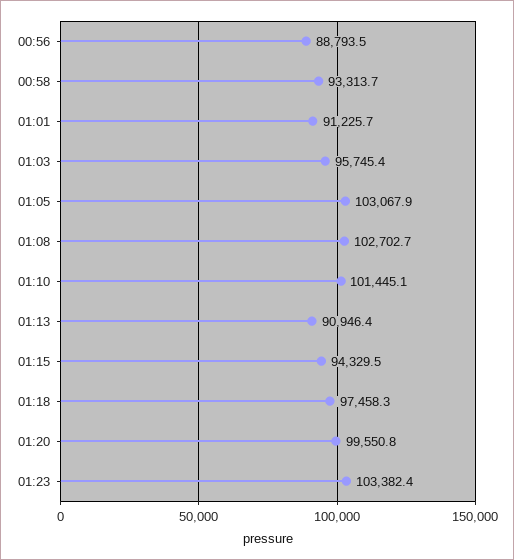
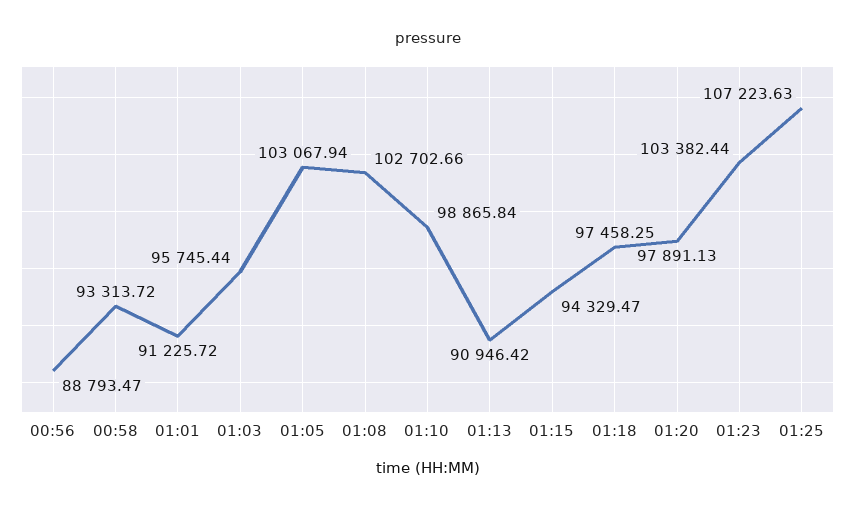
01:10: 101445.1 -> 98865.84
01:20: 99550.8 -> 97891.13
01:25: none -> 107223.63

